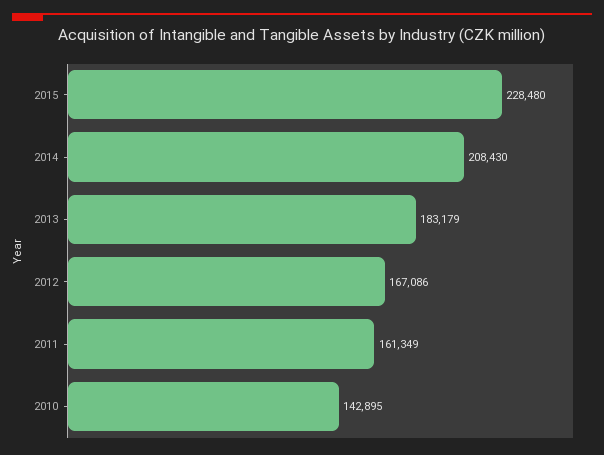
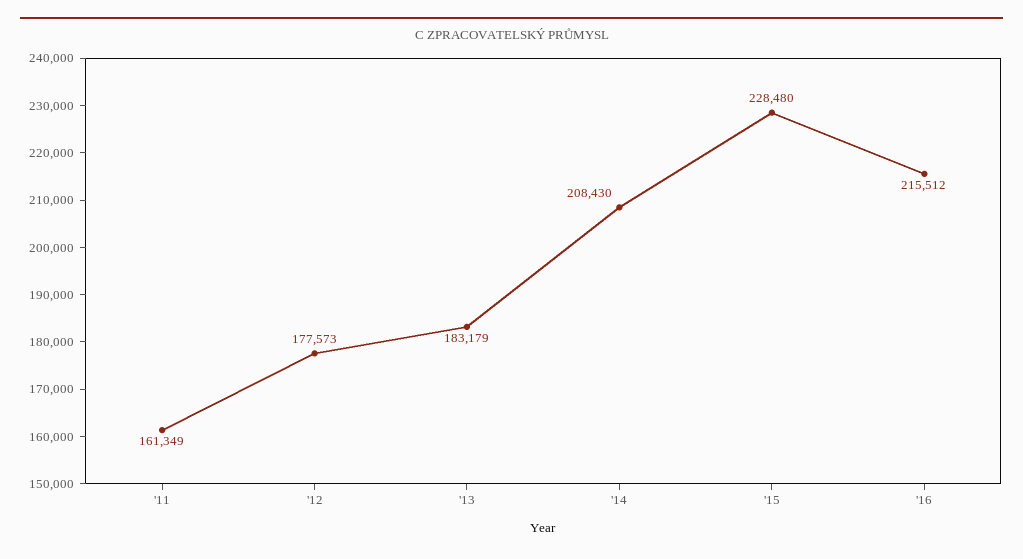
2012: 167086 -> 177573
2010: 142895 -> none
'16: none -> 215512

